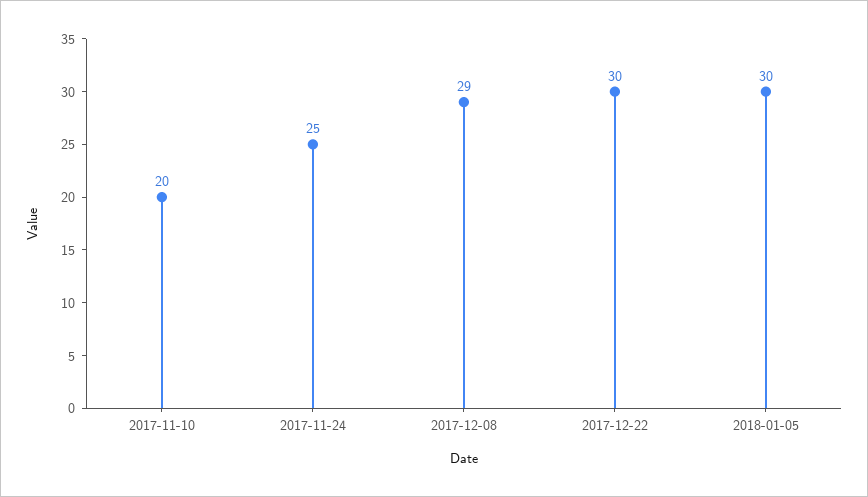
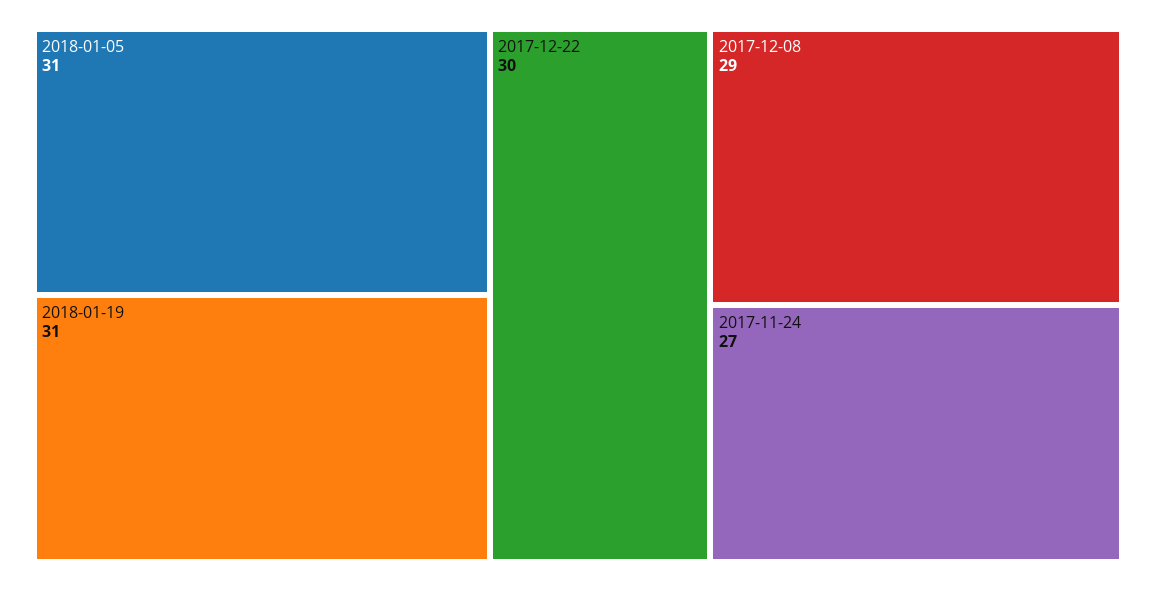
2017-11-10: 20 -> none
2017-11-24: 25 -> 27
2018-01-05: 30 -> 31
2018-01-19: none -> 31

